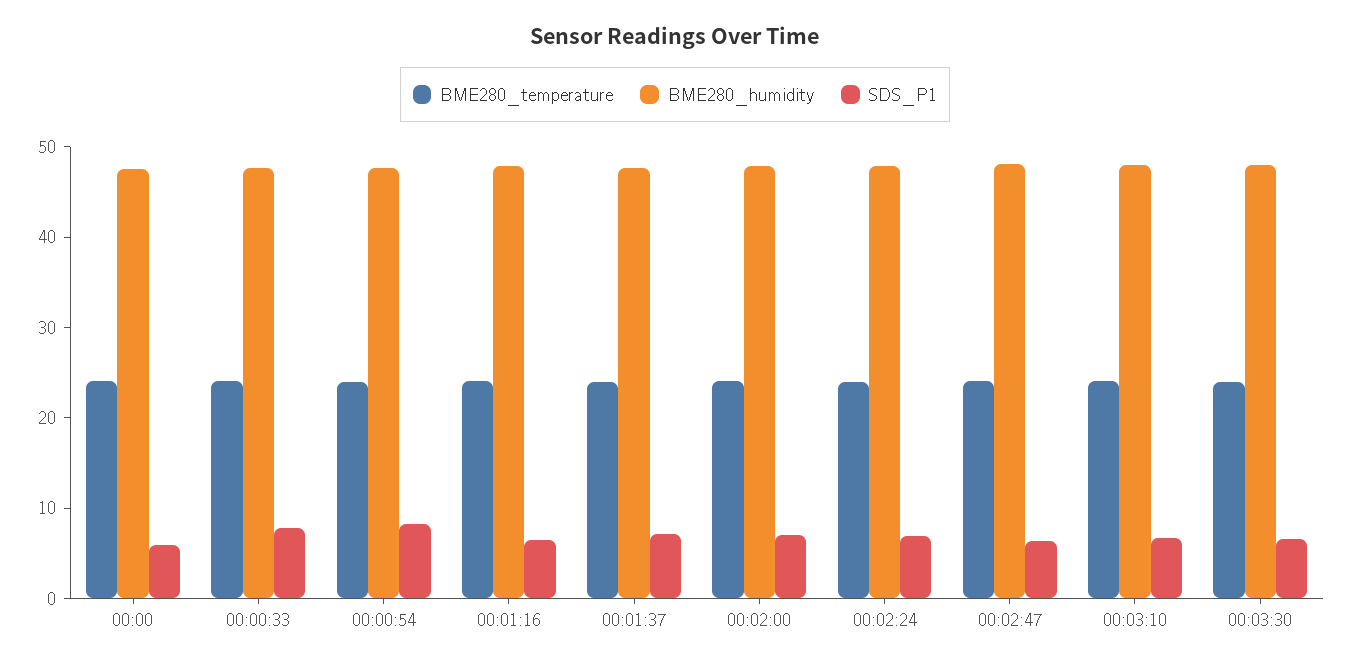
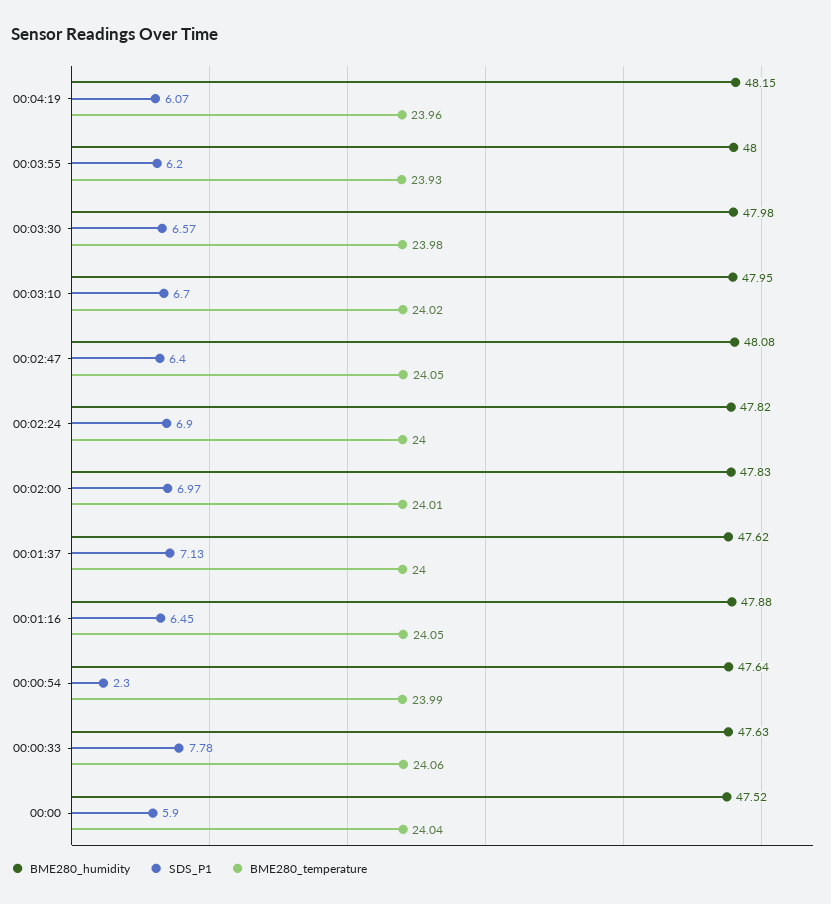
SDS_P1, 00:00:54: 8 -> 2.3
BME280_humidity, 00:04:19: none -> 48.15
SDS_P1, 00:04:19: none -> 6.07
BME280_temperature, 00:04:19: none -> 23.96
BME280_humidity, 00:03:55: none -> 48
SDS_P1, 00:03:55: none -> 6.2
BME280_temperature, 00:03:55: none -> 23.93

